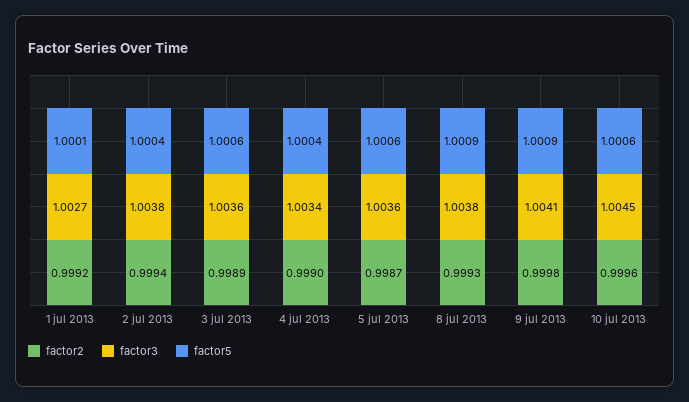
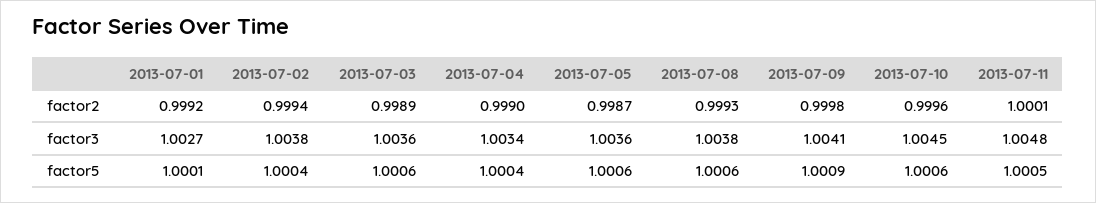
factor5, 8 jul 2013: 1.0009 -> 1.0006
factor2, 2013-07-11: none -> 1.0001
factor3, 2013-07-11: none -> 1.0048
factor5, 2013-07-11: none -> 1.0005

